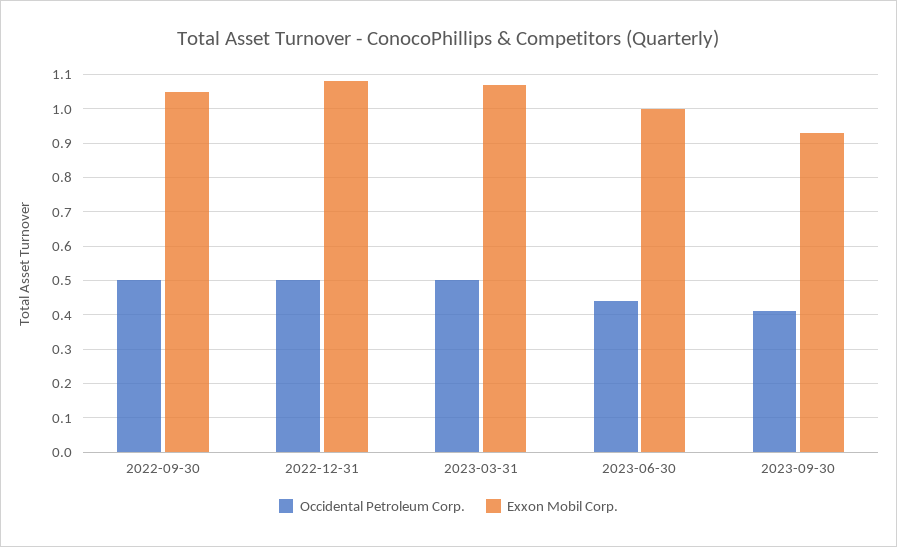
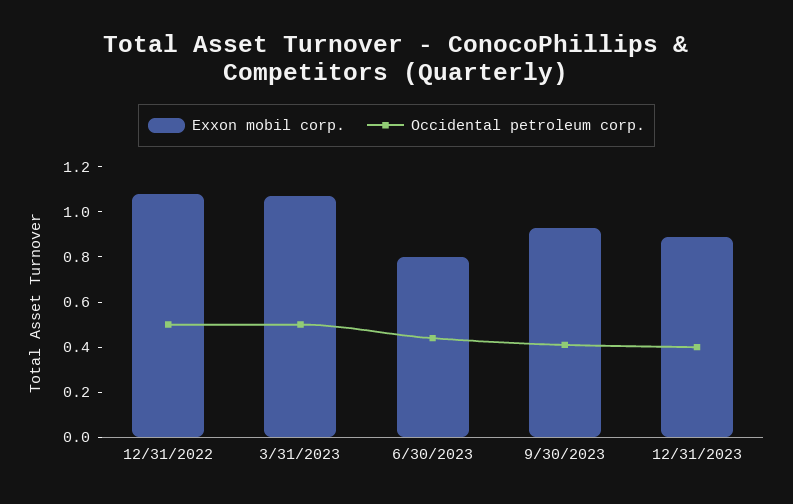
Occidental Petroleum Corp., 2022-09-30: 0.5 -> none
Exxon Mobil Corp., 2022-09-30: 1.05 -> none
Exxon Mobil Corp., 2023-06-30: 1 -> 0.8
Exxon Mobil Corp., 12/31/2023: none -> 0.9
Occidental Petroleum Corp., 12/31/2023: none -> 0.4

